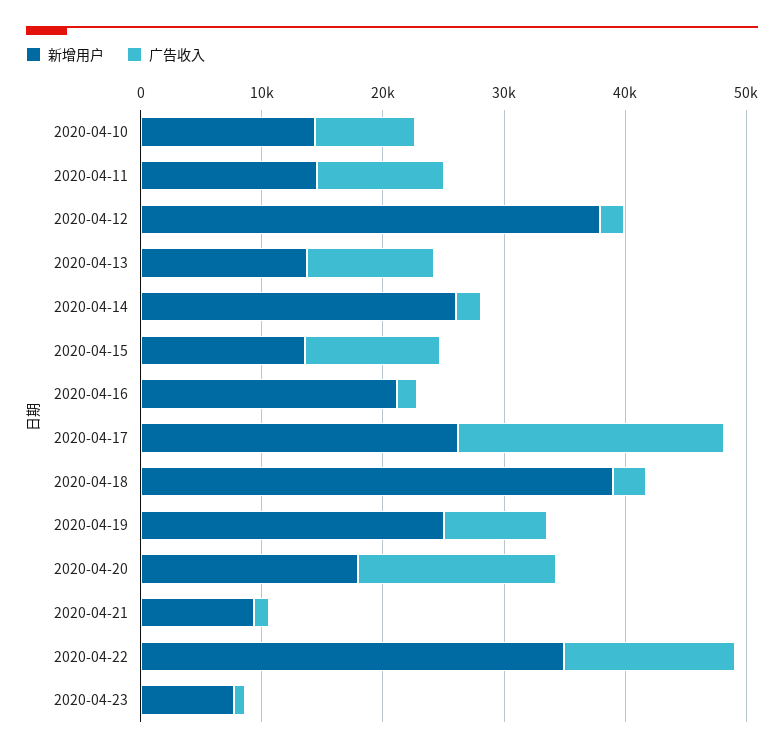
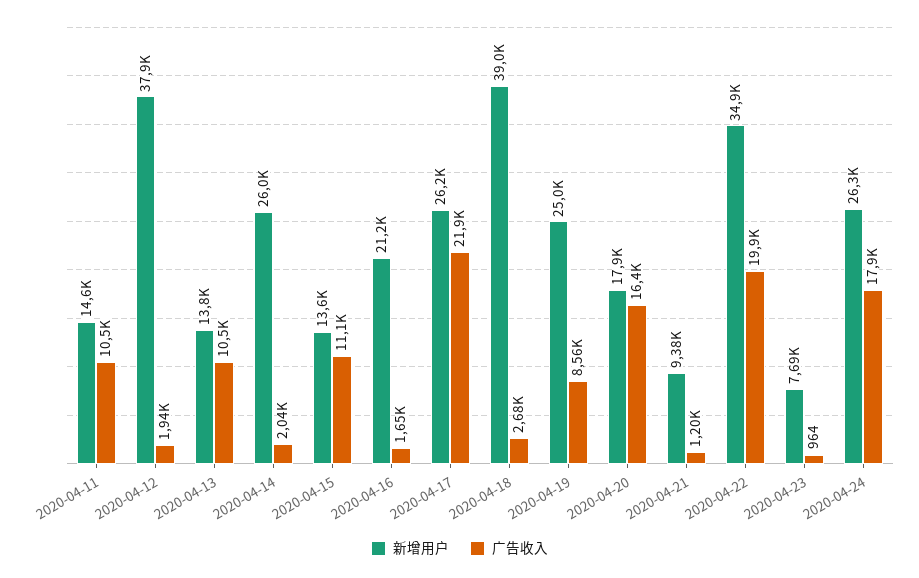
新增用户, 2020-04-10: 14000 -> none
广告收入, 2020-04-10: 8000 -> none
广告收入, 2020-04-22: 14000 -> 19900
新增用户, 2020-04-24: none -> 26300
广告收入, 2020-04-24: none -> 17900

